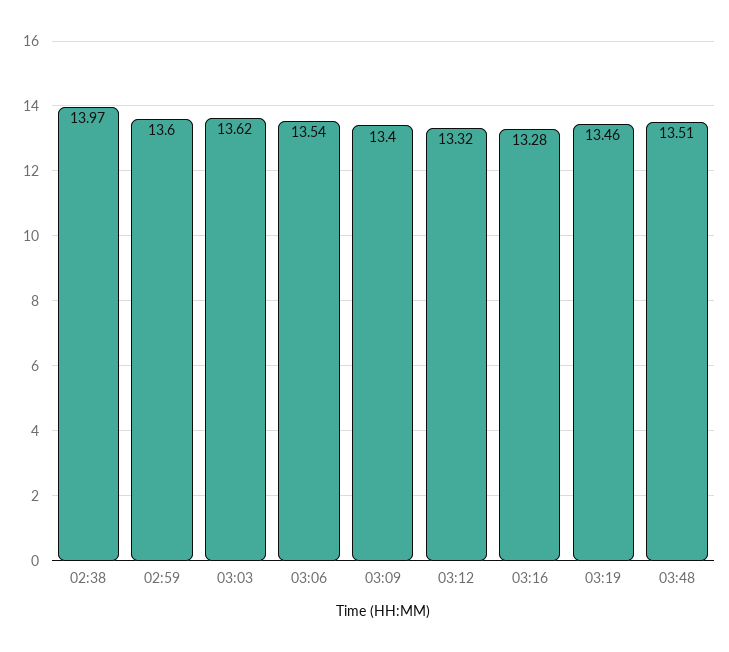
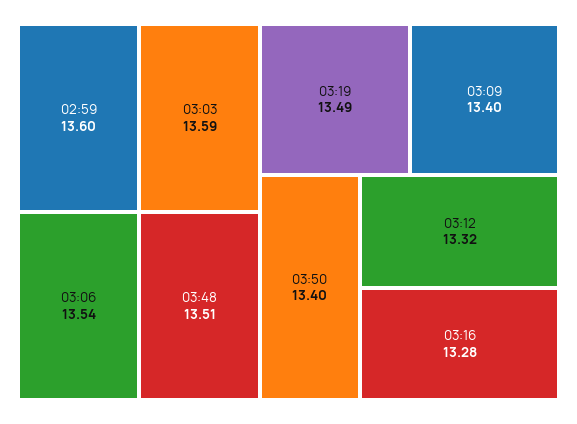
02:38: 13.97 -> none
03:03: 13.62 -> 13.59
03:19: 13.46 -> 13.49
03:50: none -> 13.4

